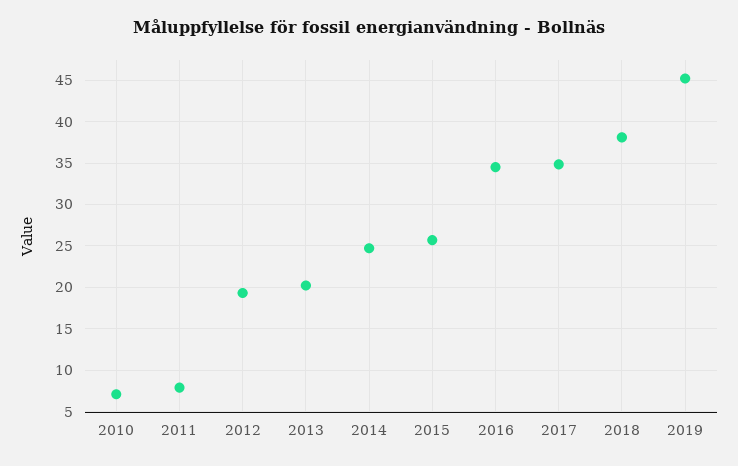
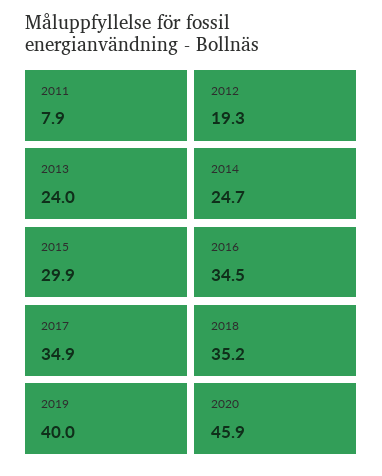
2010: 7 -> none
2013: 20 -> 24
2015: 26 -> 29.9
2018: 38 -> 35.2
2019: 45 -> 40
2020: none -> 45.9

